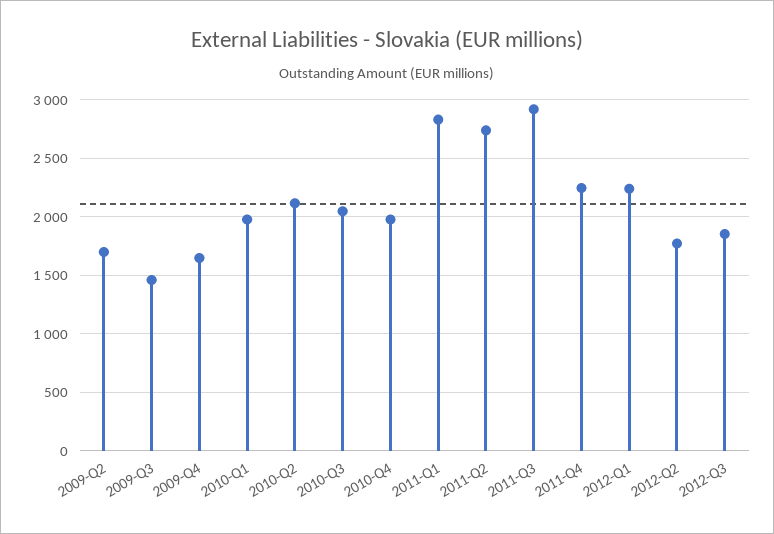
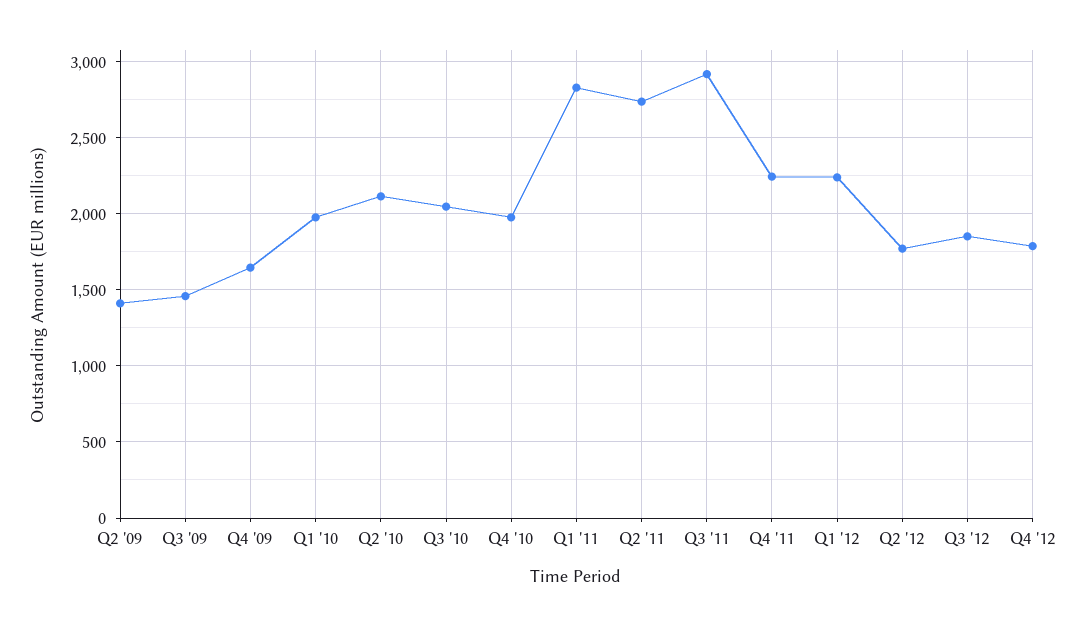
2009-Q2: 1700 -> 1400
Q4 '12: none -> 1800

